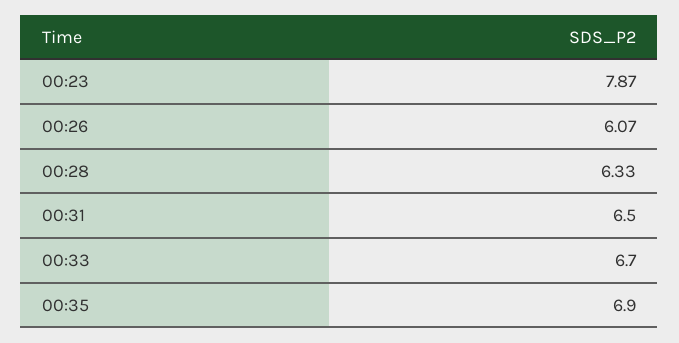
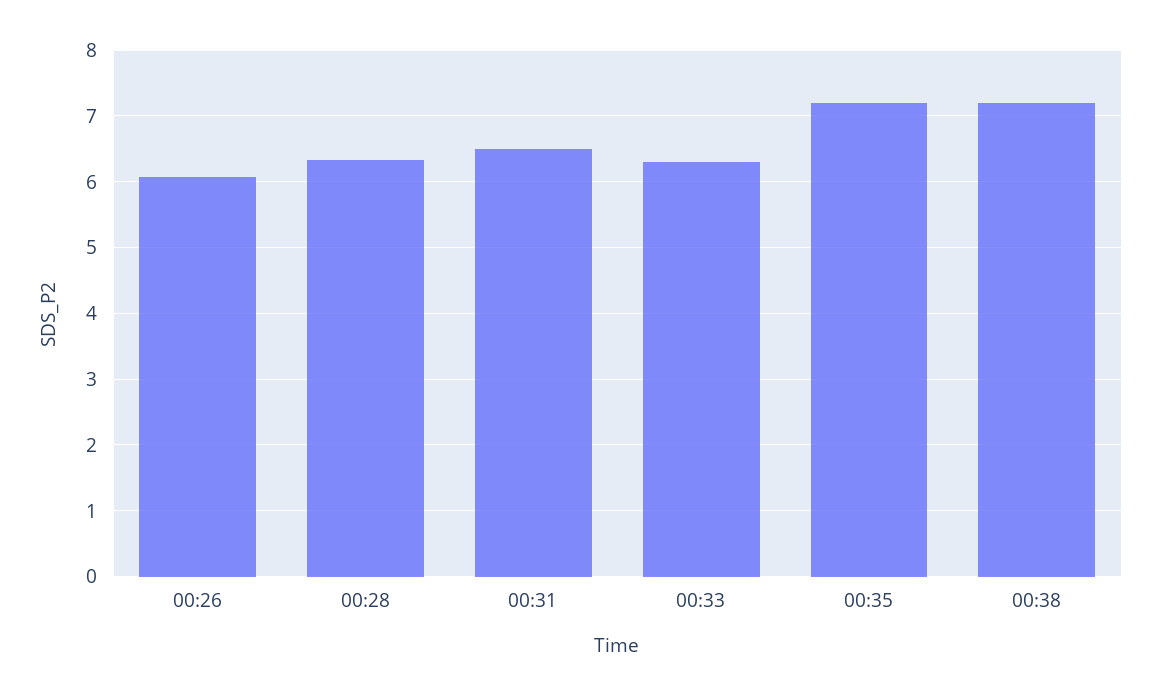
00:23: 7.87 -> none
00:33: 6.7 -> 6.3
00:35: 6.9 -> 7.2
00:38: none -> 7.2

